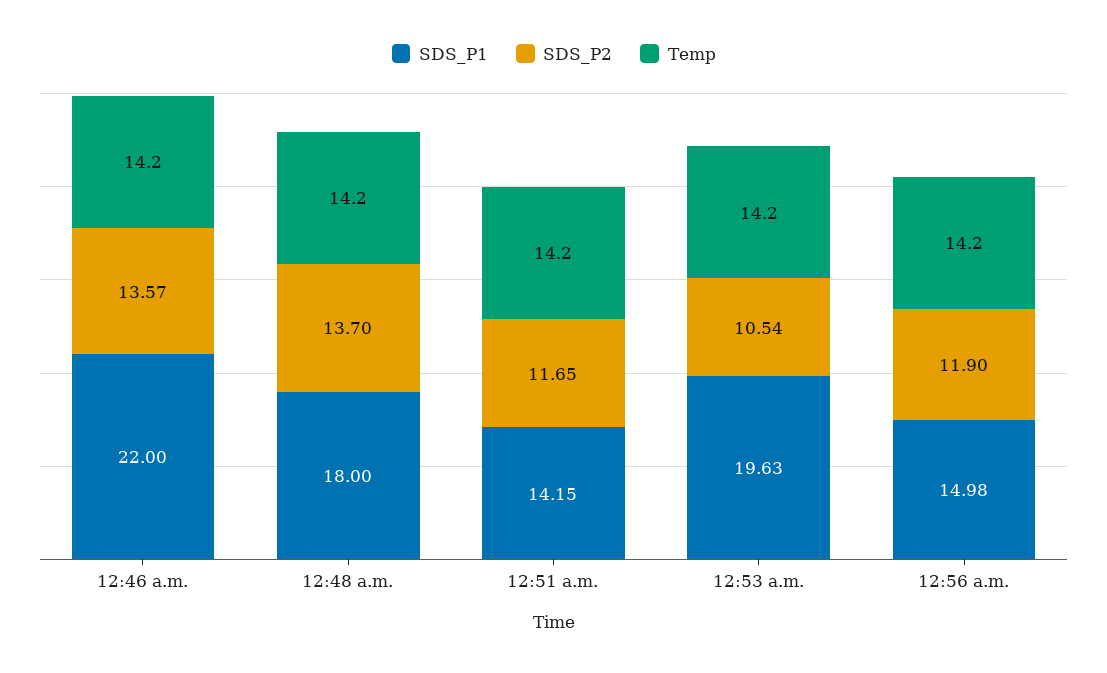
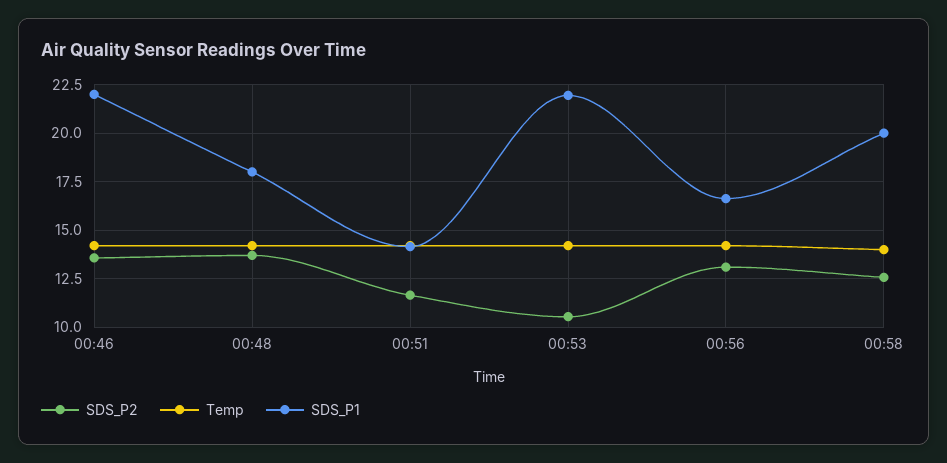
SDS_P1, 12:53 a.m.: 19.63 -> 22
SDS_P1, 12:56 a.m.: 14.98 -> 16.5
SDS_P2, 12:56 a.m.: 11.9 -> 13
SDS_P2, 00:58: none -> 12.5
Temp, 00:58: none -> 14
SDS_P1, 00:58: none -> 20

